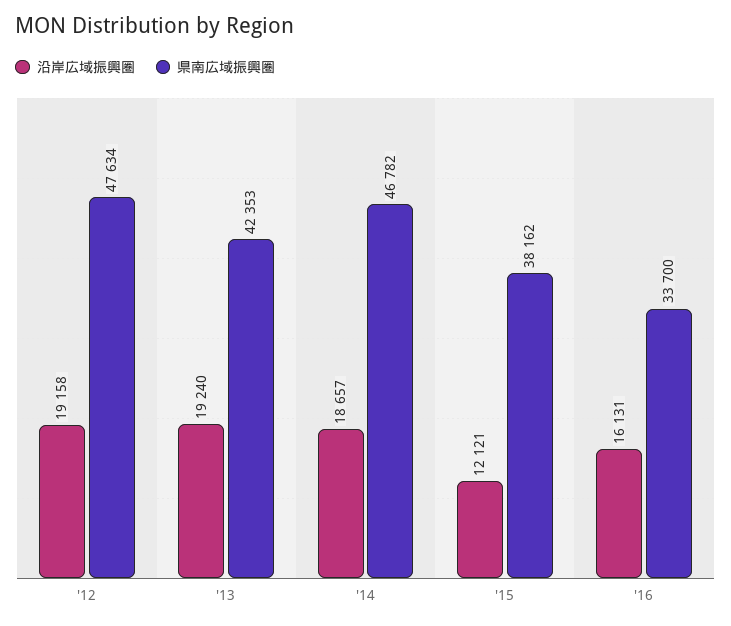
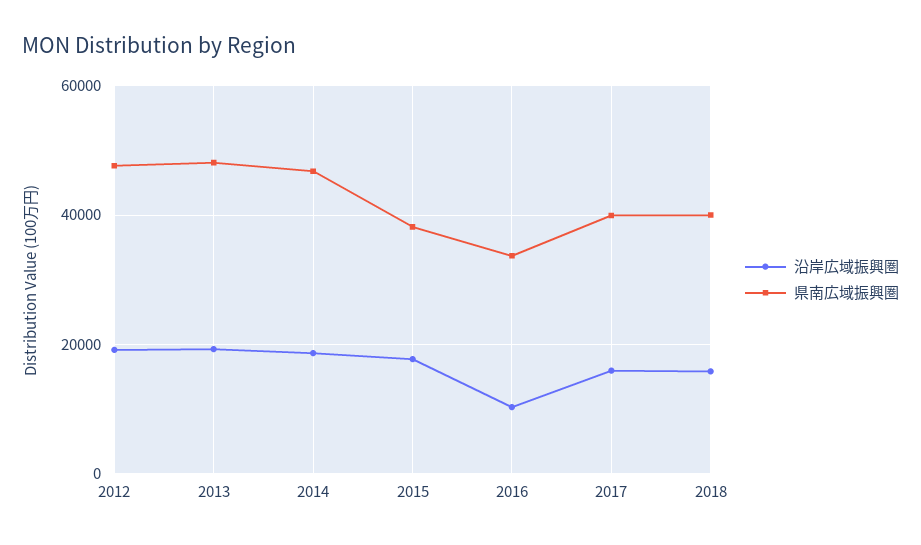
県南広域振興圏, '13: 42353 -> 48000
沿岸広域振興圏, '15: 12121 -> 18000
沿岸広域振興圏, '16: 16131 -> 10000
沿岸広域振興圏, 2017: none -> 16000
県南広域振興圏, 2017: none -> 40000
沿岸広域振興圏, 2018: none -> 16000
県南広域振興圏, 2018: none -> 40000

